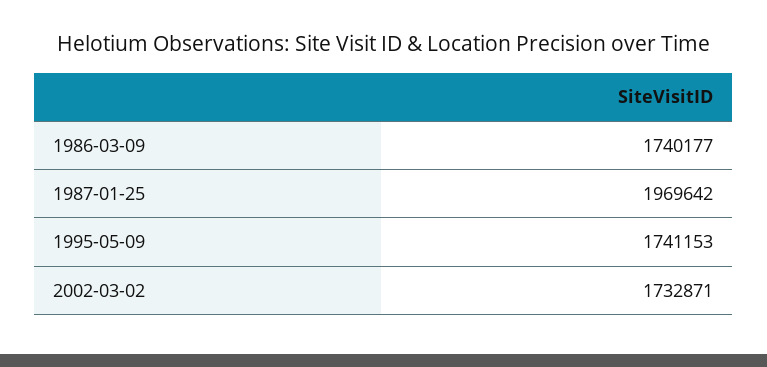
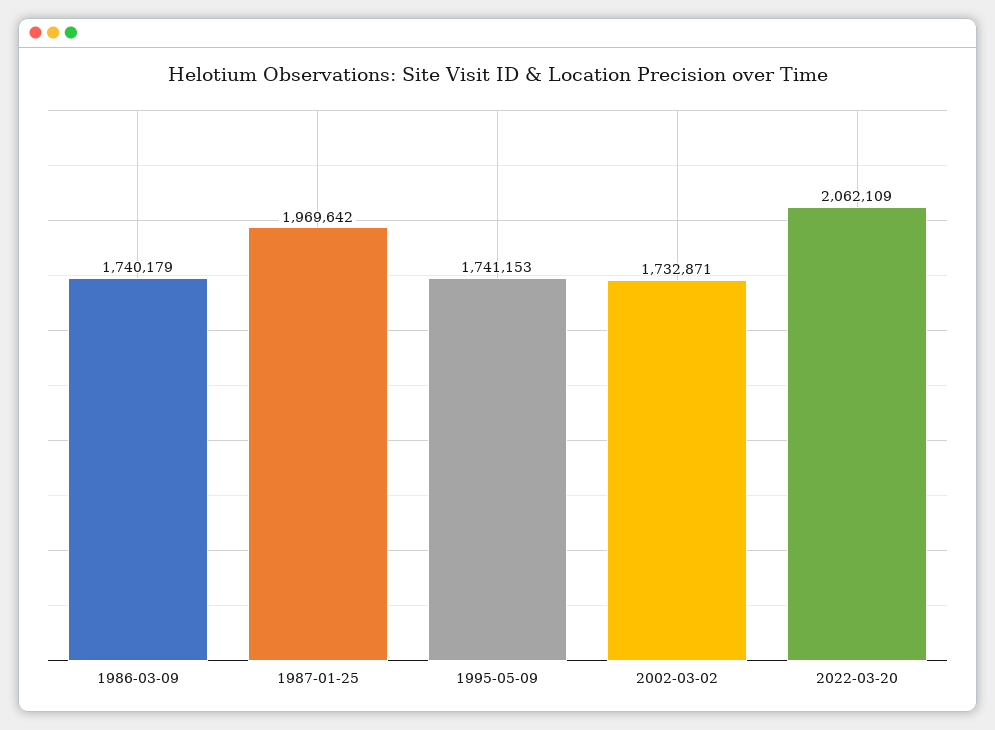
1986-03-09: 1740177 -> 1740179
2022-03-20: none -> 2062109

